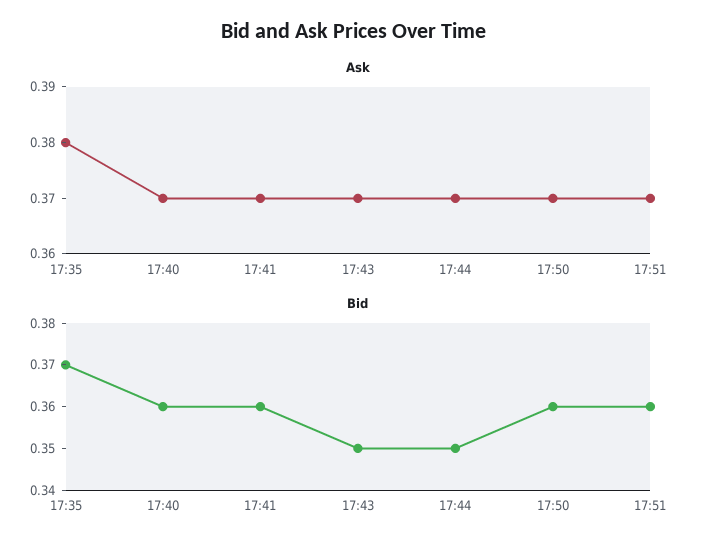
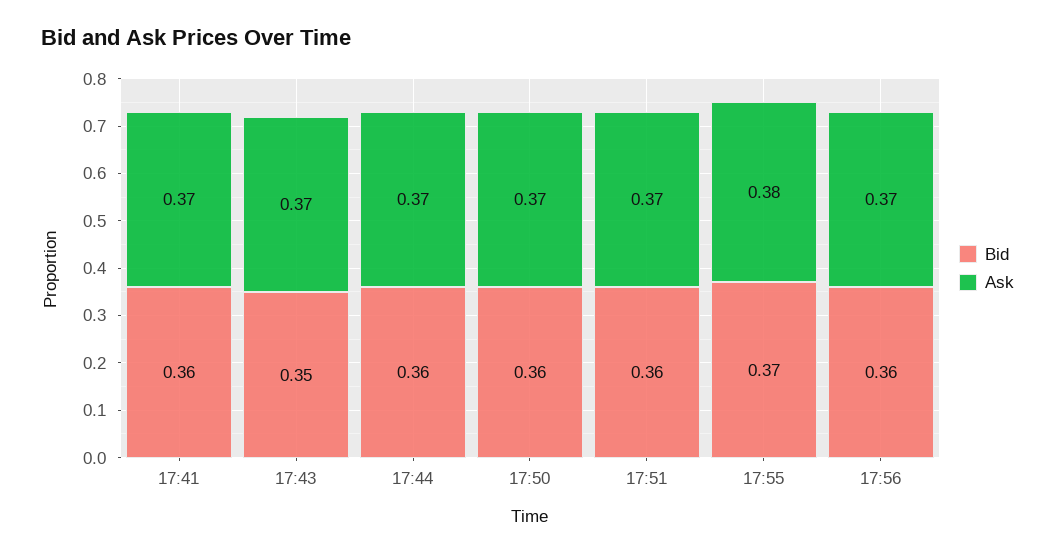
Ask, 17:35: 0.38 -> none
Ask, 17:40: 0.37 -> none
Bid, 17:35: 0.37 -> none
Bid, 17:40: 0.36 -> none
Bid, 17:44: 0.35 -> 0.36
Bid, 17:55: none -> 0.37
Ask, 17:55: none -> 0.38
Bid, 17:56: none -> 0.36
Ask, 17:56: none -> 0.37

